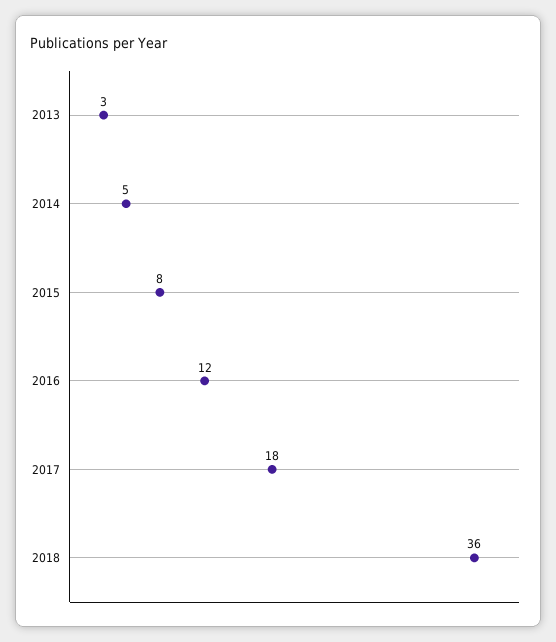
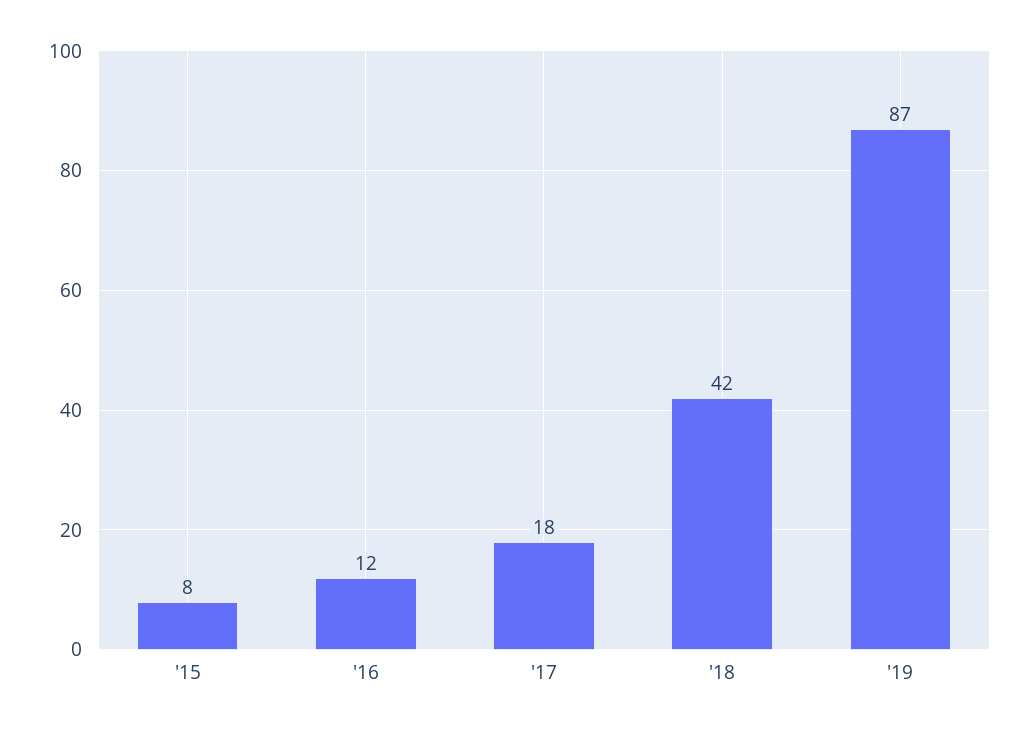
2013: 3 -> none
2014: 5 -> none
2018: 36 -> 42
'19: none -> 87

